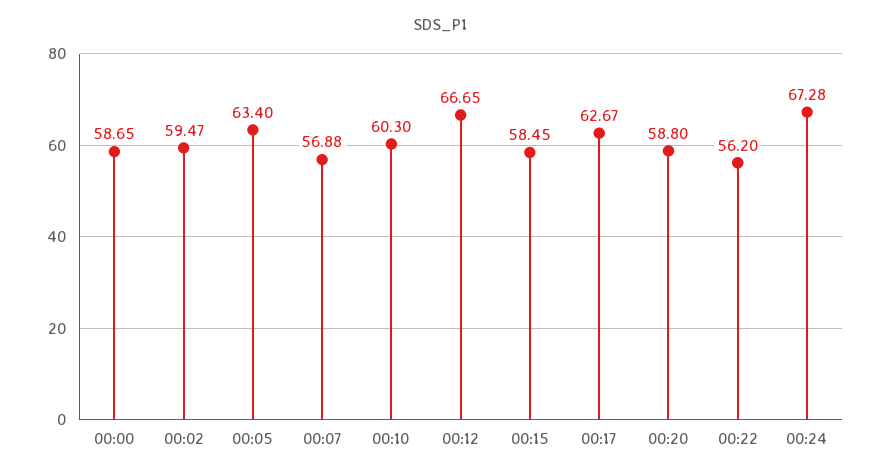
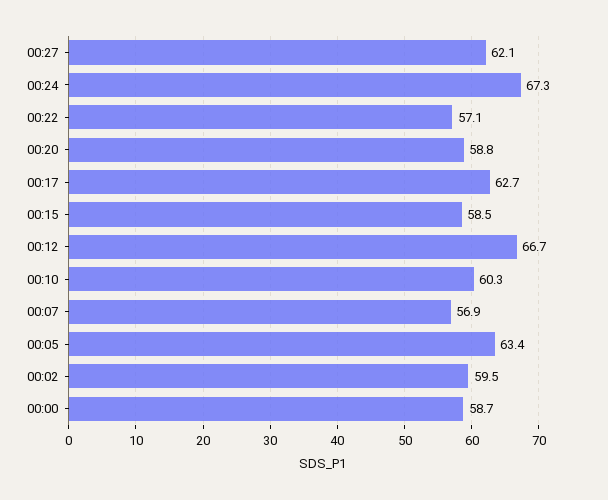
00:22: 56.2 -> 57.1
00:27: none -> 62.1

